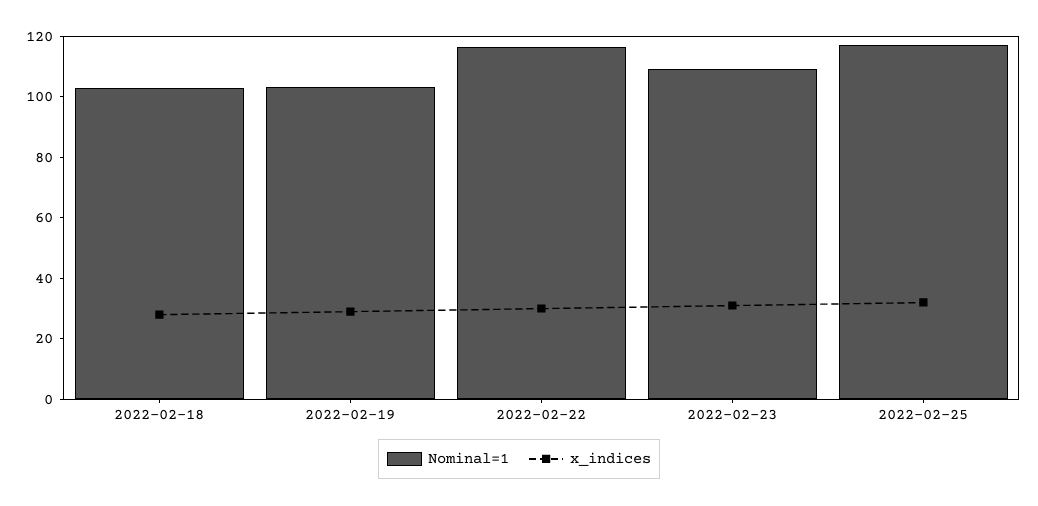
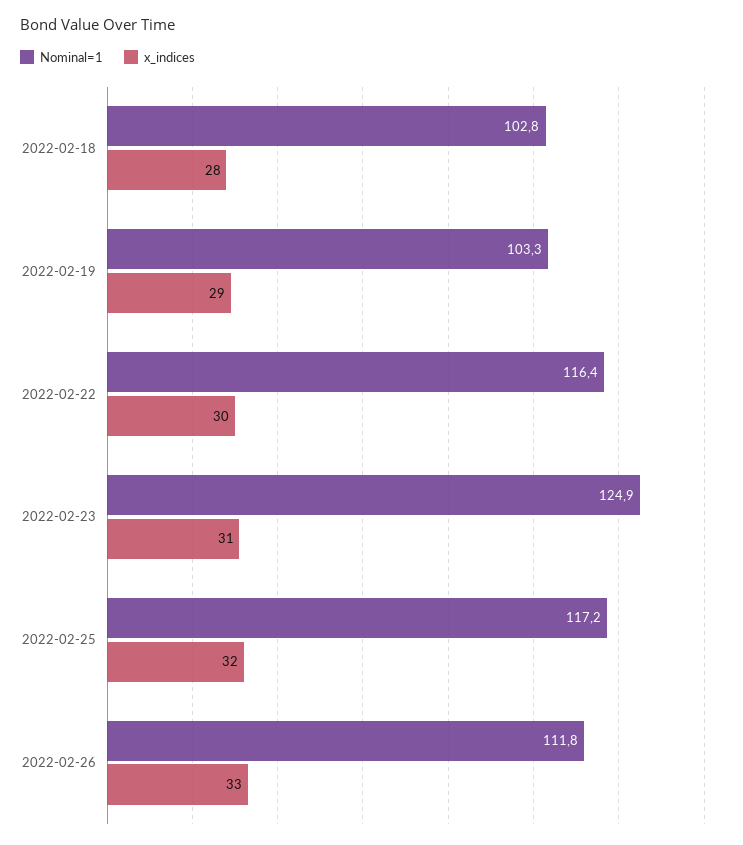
Nominal=1, 2022-02-23: 110 -> 124.9
Nominal=1, 2022-02-26: none -> 111.8
x_indices, 2022-02-26: none -> 33

